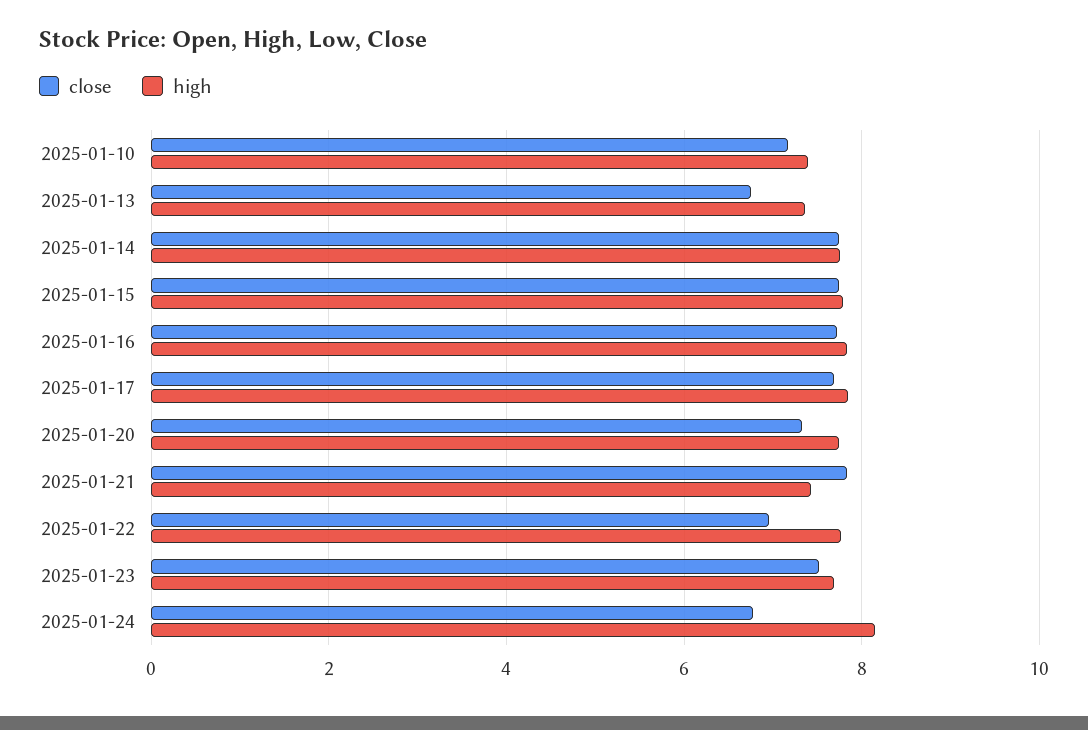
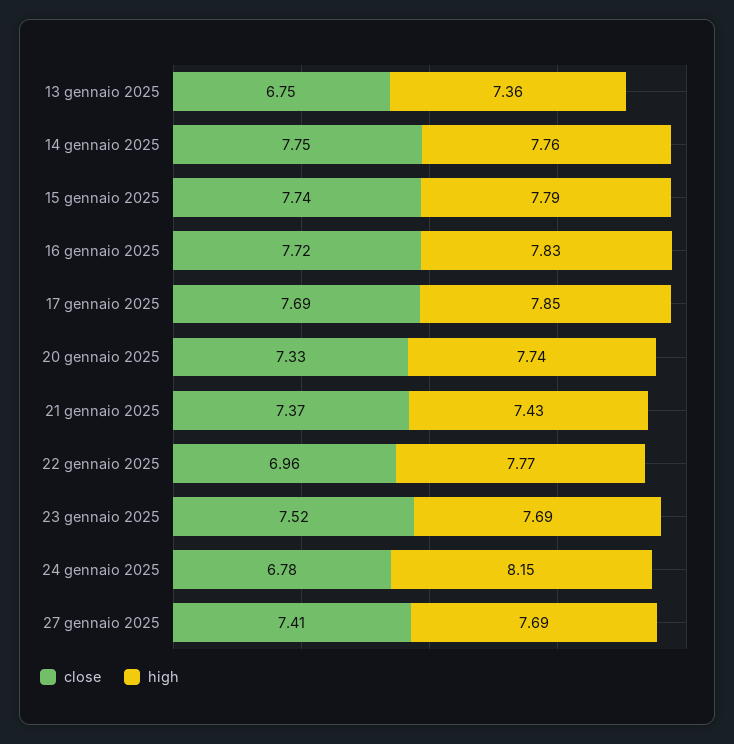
close, 2025-01-10: 7.2 -> none
high, 2025-01-10: 7.4 -> none
close, 2025-01-21: 7.8 -> 7.37
close, 27 gennaio 2025: none -> 7.41
high, 27 gennaio 2025: none -> 7.69

